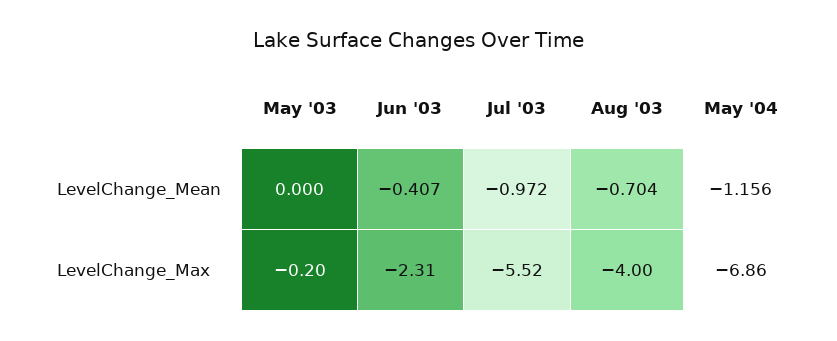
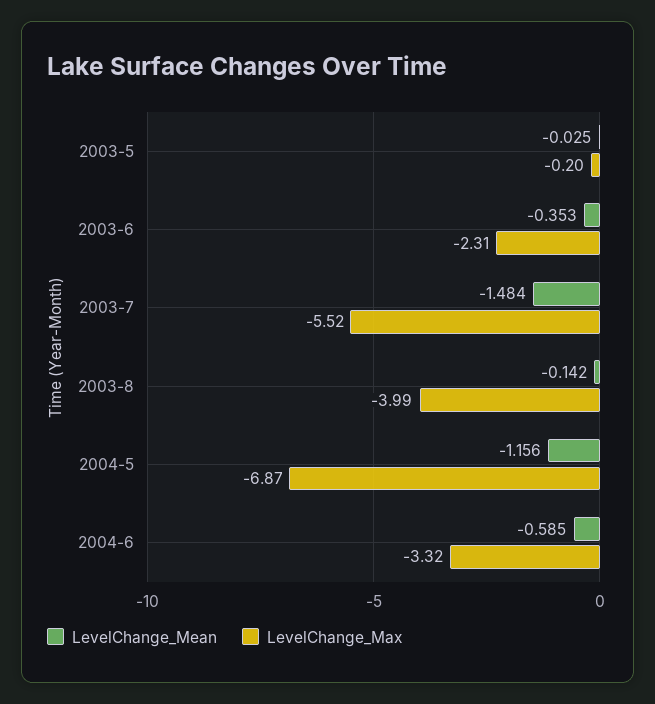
LevelChange_Mean, May '03: 0 -> -0.025
LevelChange_Mean, Jun '03: -0.407 -> -0.353
LevelChange_Mean, Jul '03: -0.972 -> -1.484
LevelChange_Mean, Aug '03: -0.704 -> -0.142
LevelChange_Max, Aug '03: -4 -> -3.99
LevelChange_Max, May '04: -6.86 -> -6.87
LevelChange_Mean, 2004-6: none -> -0.585
LevelChange_Max, 2004-6: none -> -3.32

